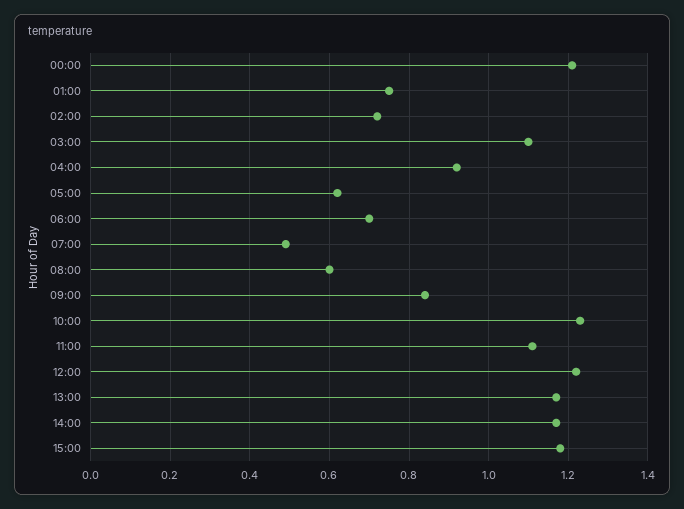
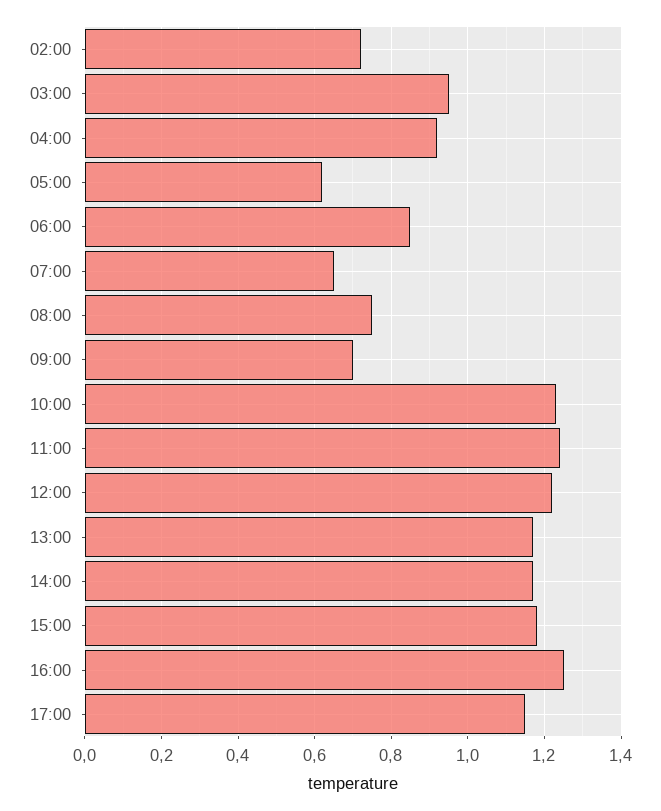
00:00: 1.2 -> none
01:00: 0.75 -> none
03:00: 1.1 -> 0.95
06:00: 0.7 -> 0.85
07:00: 0.5 -> 0.65
08:00: 0.6 -> 0.75
09:00: 0.85 -> 0.7
11:00: 1.1 -> 1.25
16:00: none -> 1.25
17:00: none -> 1.15

